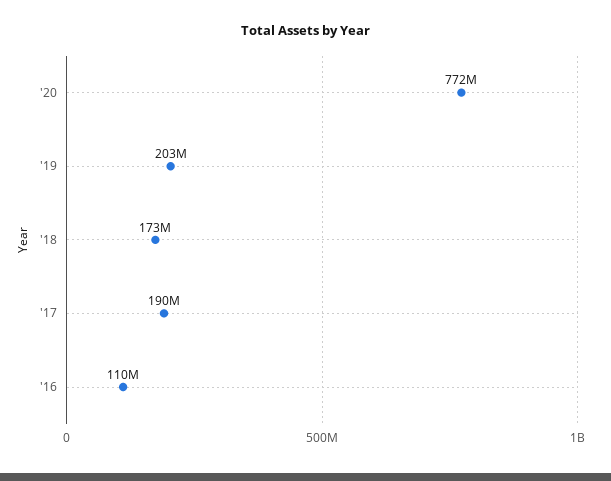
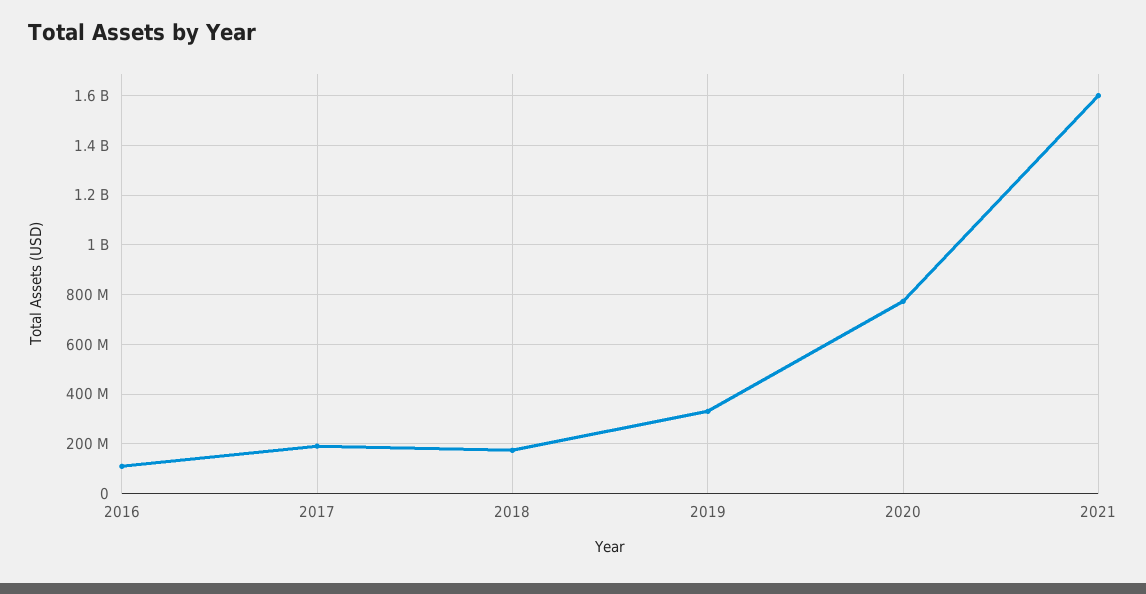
'19: 203000000 -> 325000000
2021: none -> 1600000000

